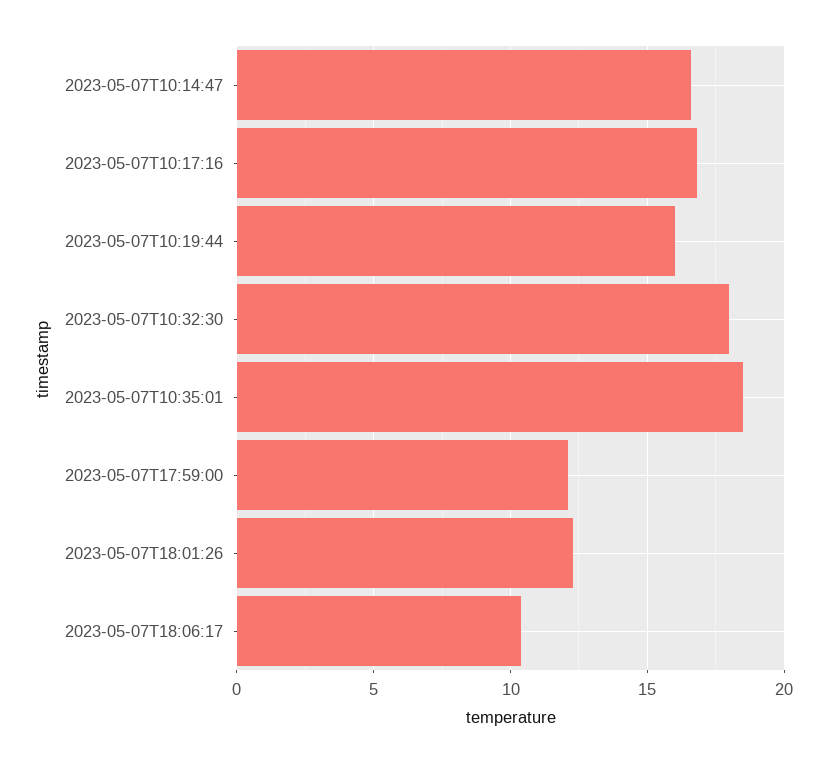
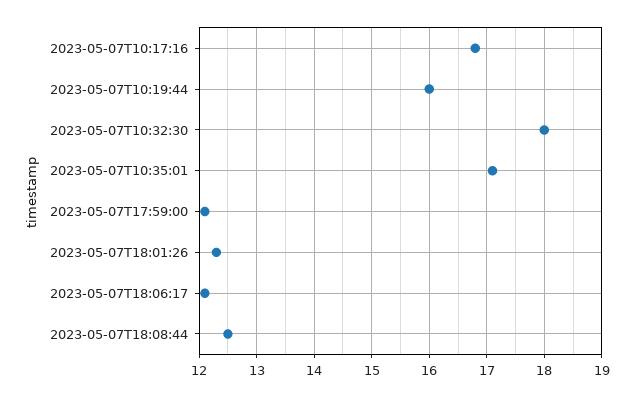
2023-05-07T10:14:47: 16.5 -> none
2023-05-07T10:35:01: 18.5 -> 17
2023-05-07T18:06:17: 10.5 -> 12
2023-05-07T18:08:44: none -> 12.5

